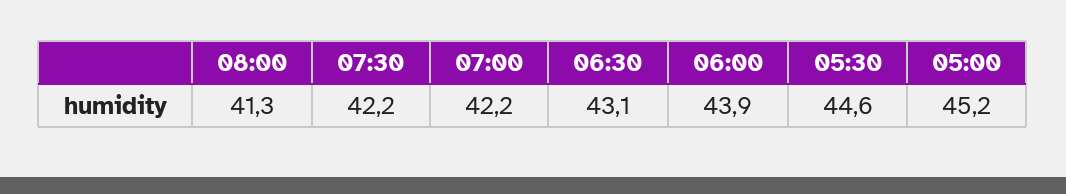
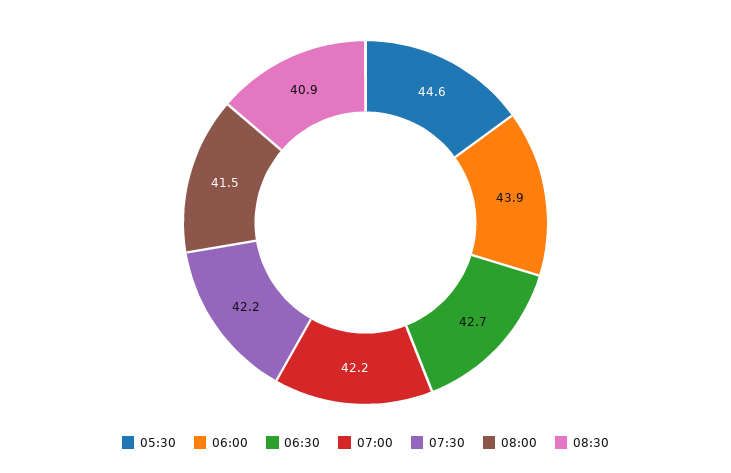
08:00: 41.3 -> 41.5
06:30: 43.1 -> 42.7
05:00: 45.2 -> none
08:30: none -> 40.9

